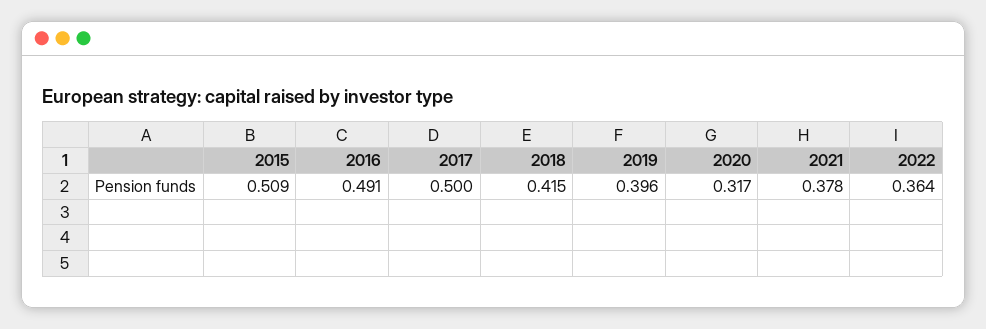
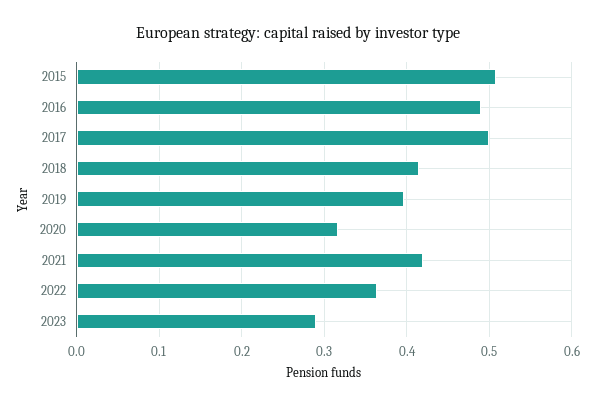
2021: 0.378 -> 0.42
2023: none -> 0.29

